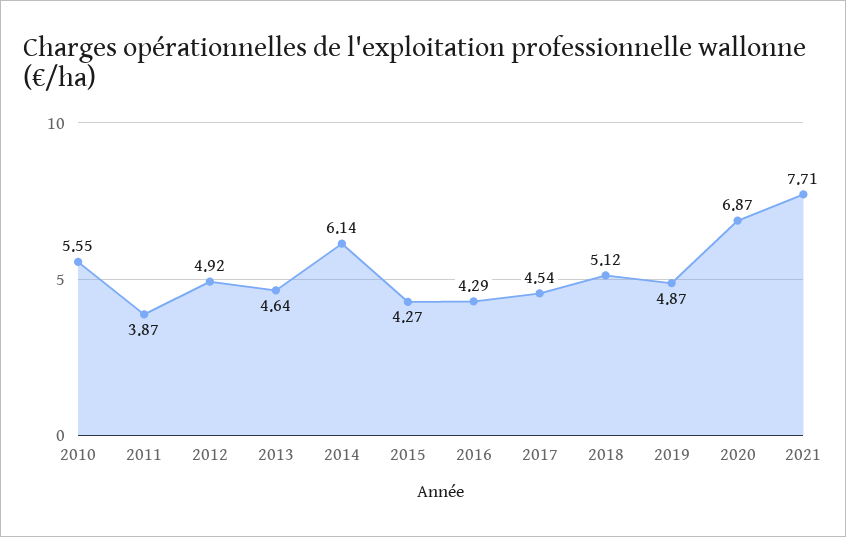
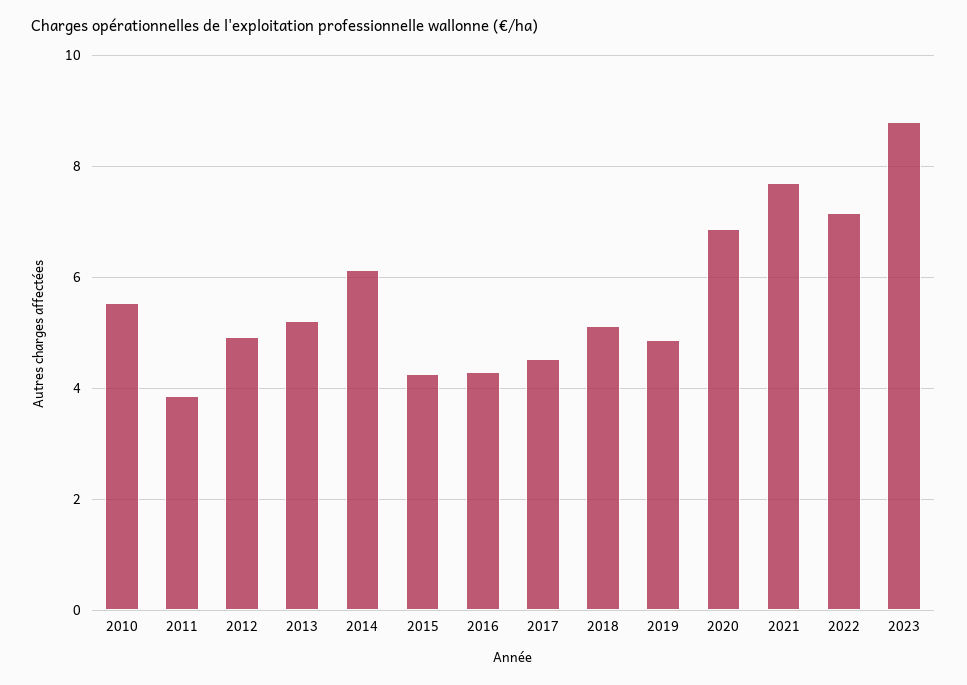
2013: 4.64 -> 5.2
2022: none -> 7.2
2023: none -> 8.8

